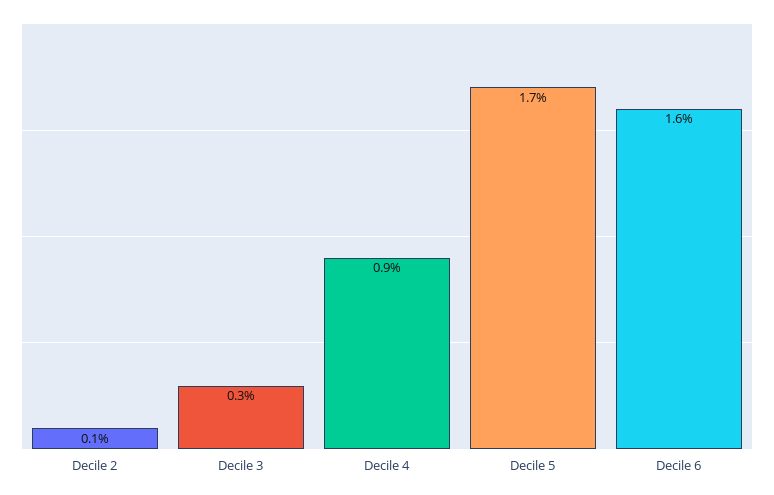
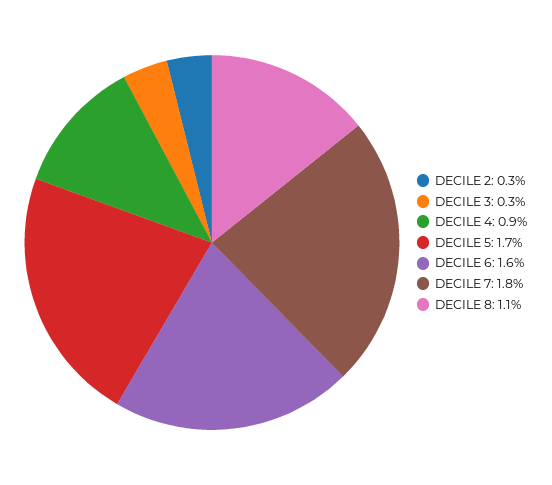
Decile 2: 0.1 -> 0.3
DECILE 7: none -> 1.8
DECILE 8: none -> 1.1

